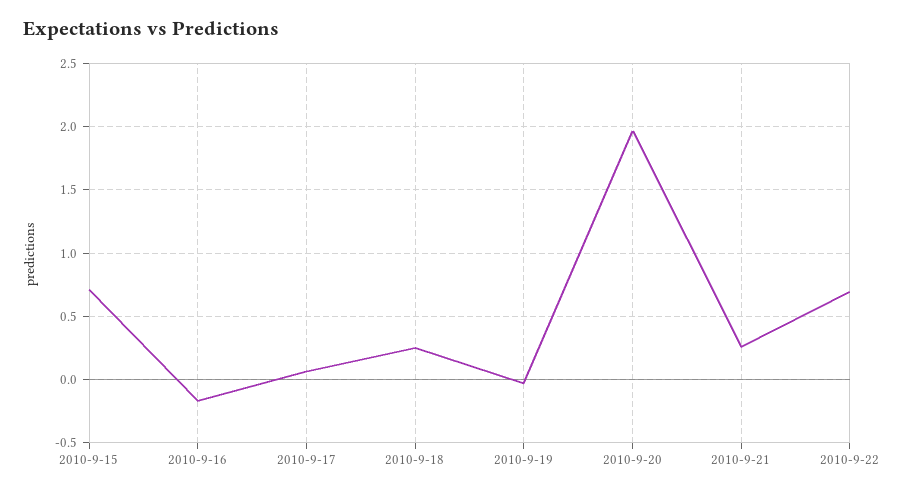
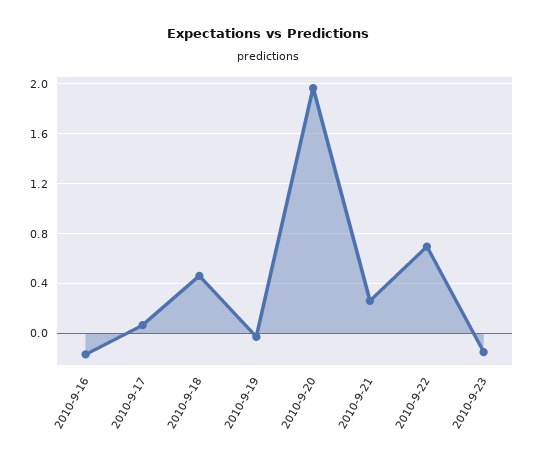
2010-9-15: 0.7 -> none
2010-9-18: 0.25 -> 0.45
2010-9-23: none -> -0.15

